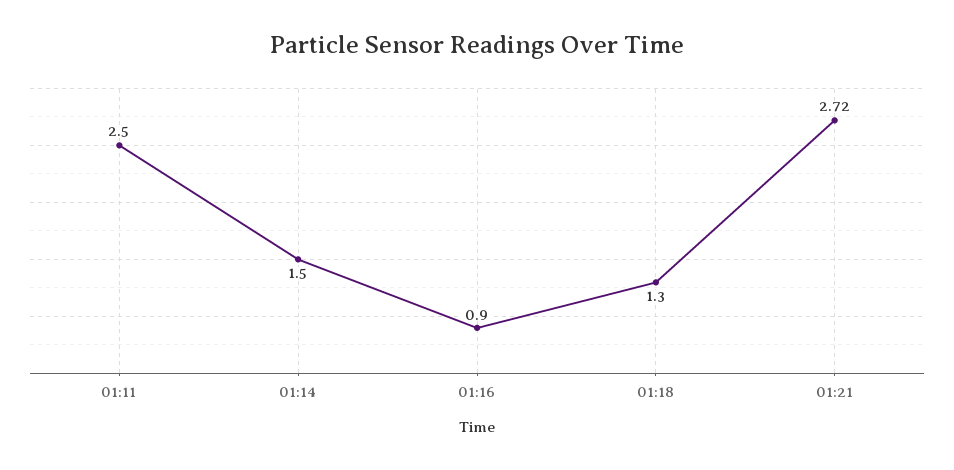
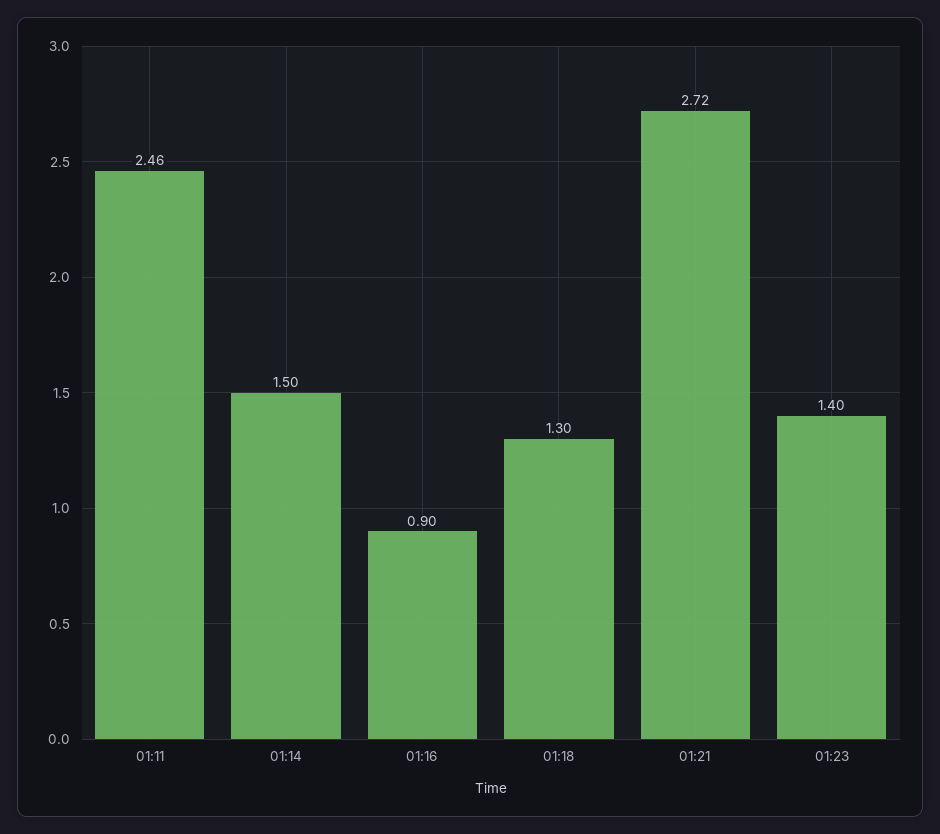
01:11: 2.5 -> 2.46
01:23: none -> 1.4

